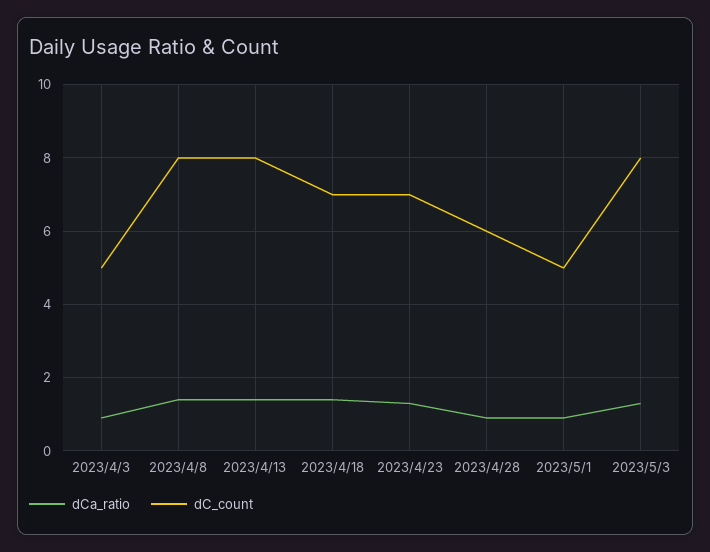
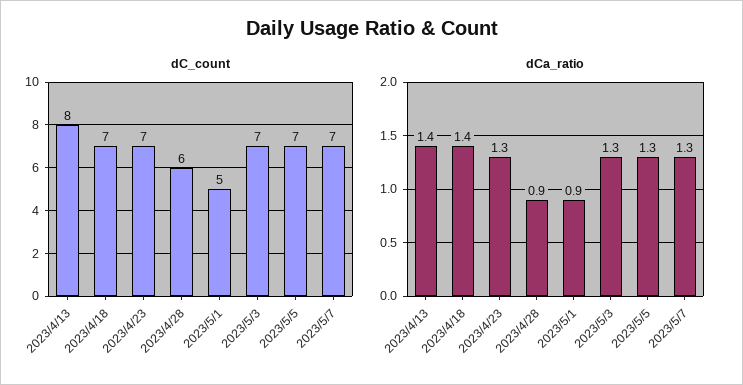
dCa_ratio, 2023/4/3: 1 -> none
dC_count, 2023/4/3: 5 -> none
dCa_ratio, 2023/4/8: 1.5 -> none
dC_count, 2023/4/8: 8 -> none
dC_count, 2023/5/3: 8 -> 7
dC_count, 2023/5/5: none -> 7
dC_count, 2023/5/7: none -> 7
dCa_ratio, 2023/5/5: none -> 1.3
dCa_ratio, 2023/5/7: none -> 1.3

